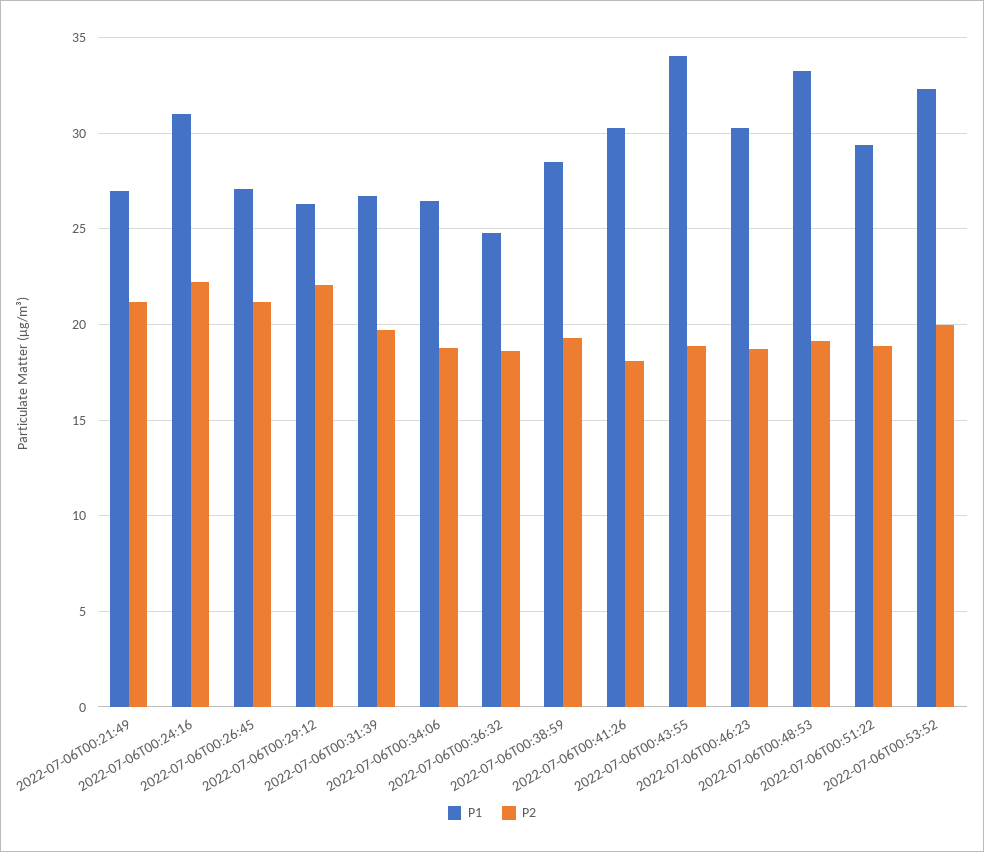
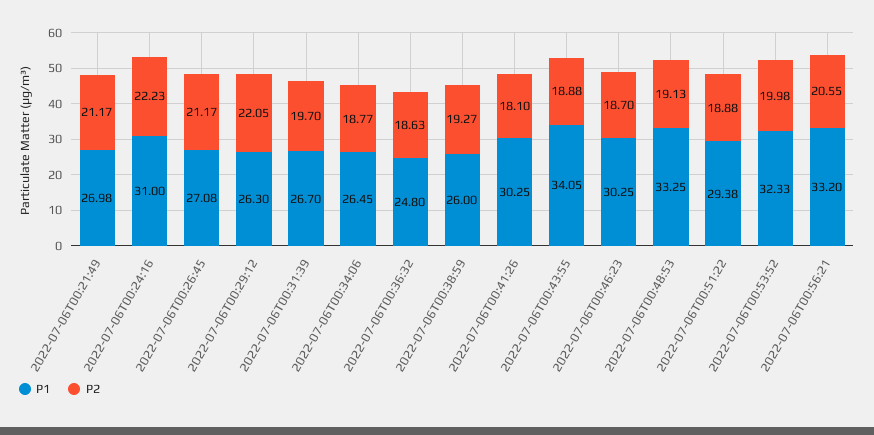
P1, 2022-07-06T00:38:59: 28.5 -> 26
P1, 2022-07-06T00:56:21: none -> 33.2
P2, 2022-07-06T00:56:21: none -> 20.55

